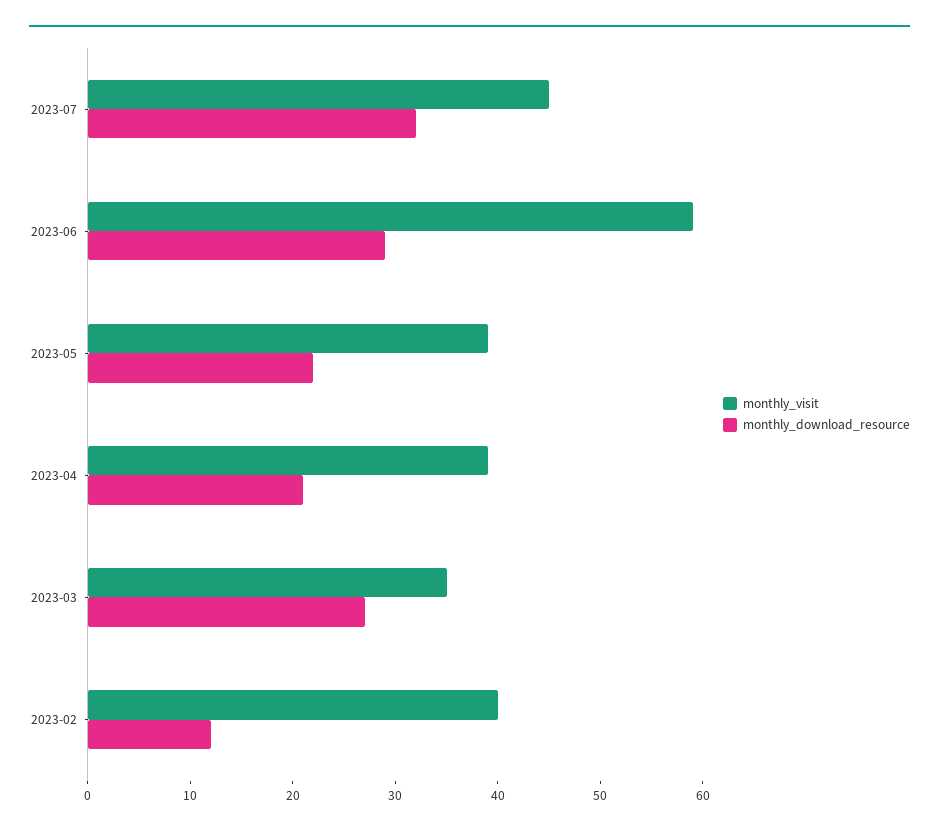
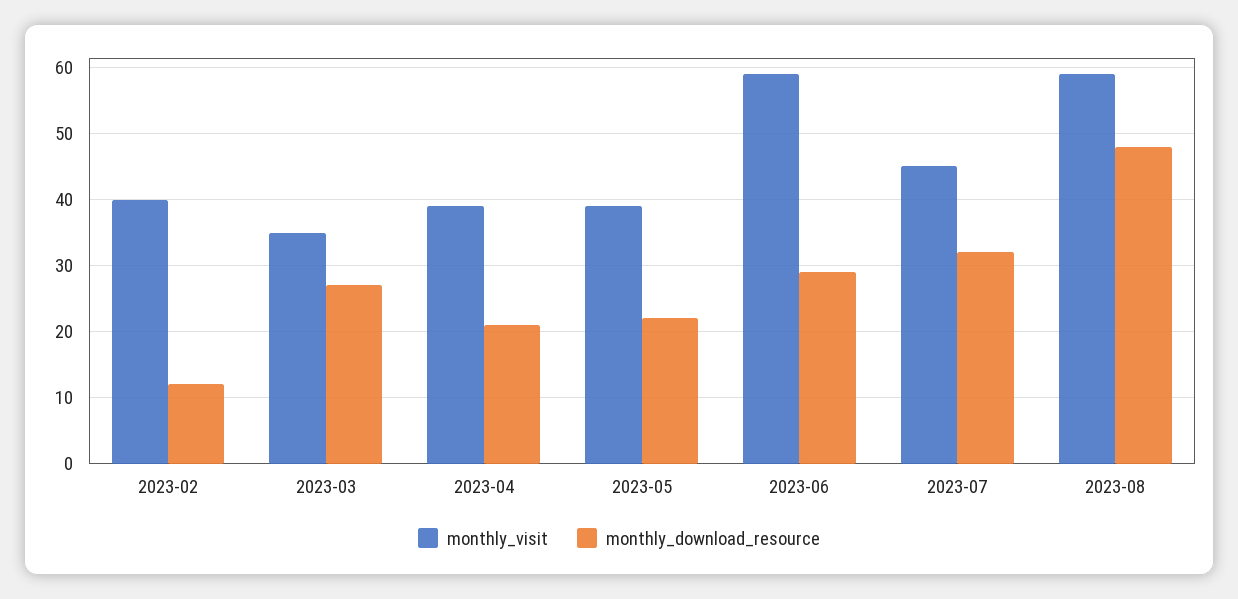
monthly_visit, 2023-08: none -> 59
monthly_download_resource, 2023-08: none -> 48

